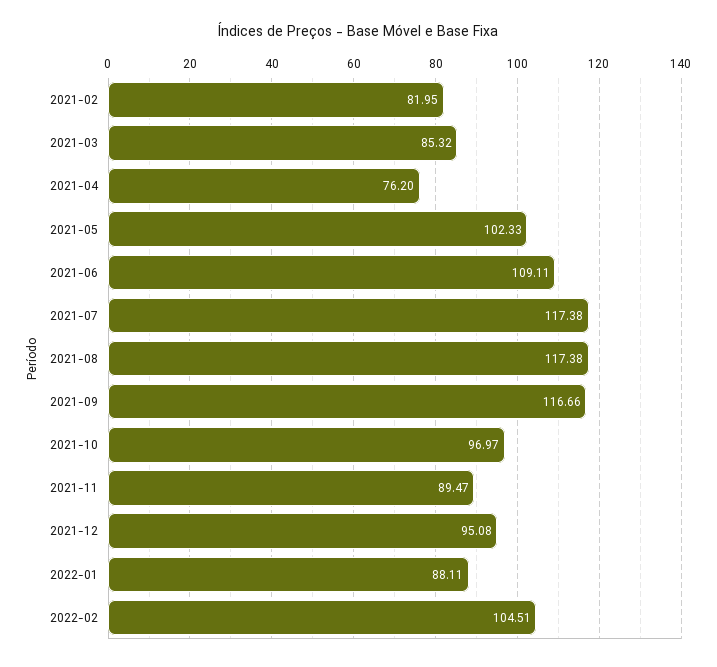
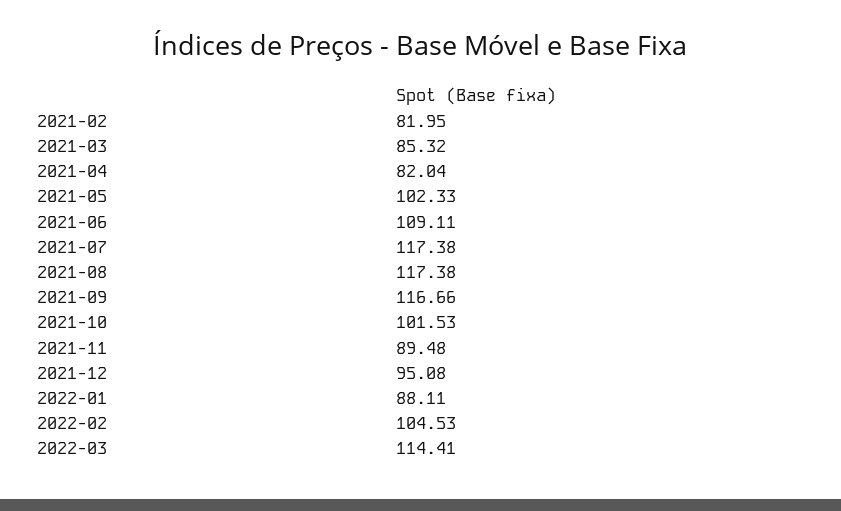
2021-04: 76.2 -> 82.04
2021-10: 96.97 -> 101.53
2021-11: 89.47 -> 89.48
2022-02: 104.51 -> 104.53
2022-03: none -> 114.41

